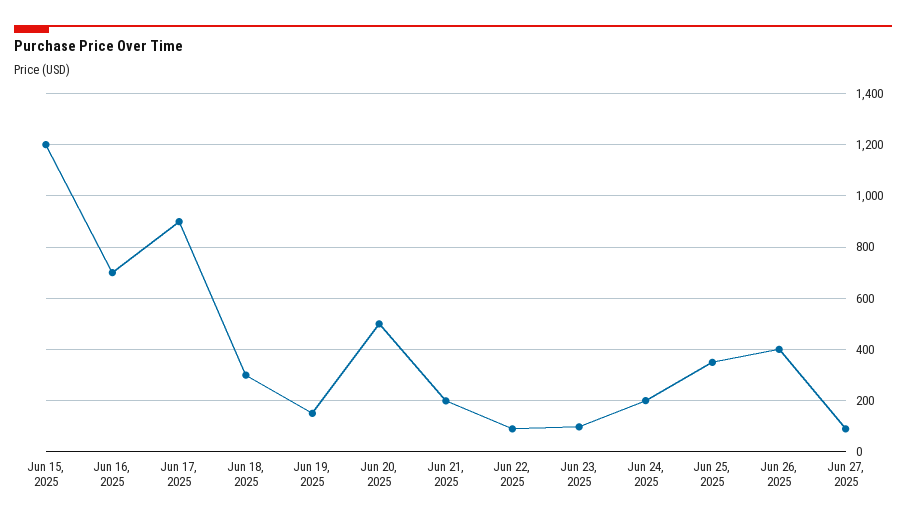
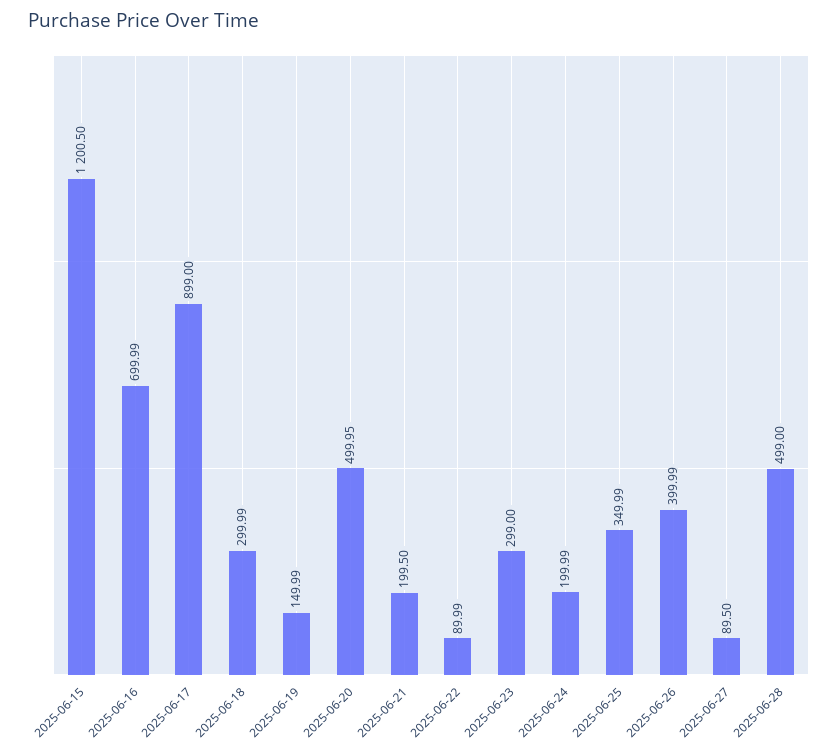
Jun 23, 2025: 100 -> 299
2025-06-28: none -> 499

